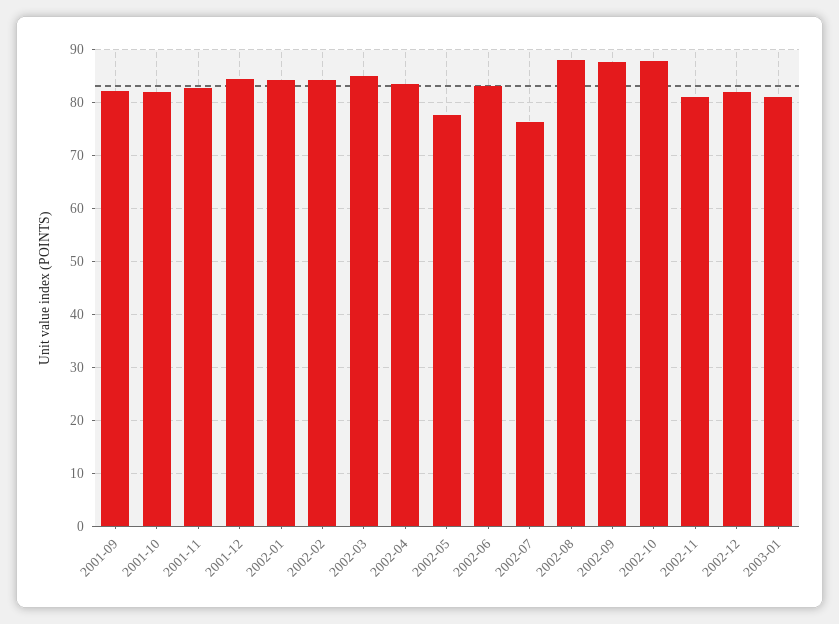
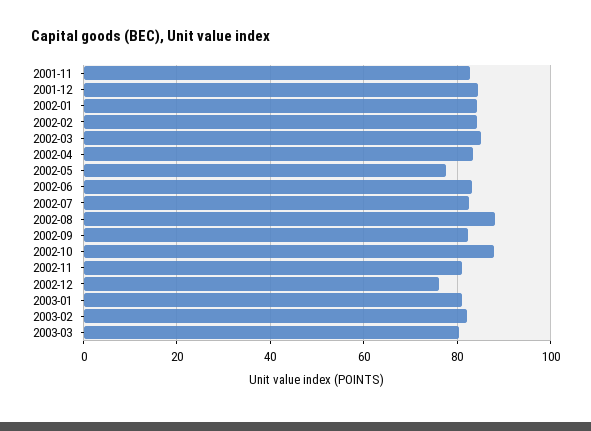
2001-09: 82 -> none
2001-10: 82 -> none
2002-07: 76 -> 82
2002-09: 88 -> 82
2002-12: 82 -> 76
2003-02: none -> 82
2003-03: none -> 80

